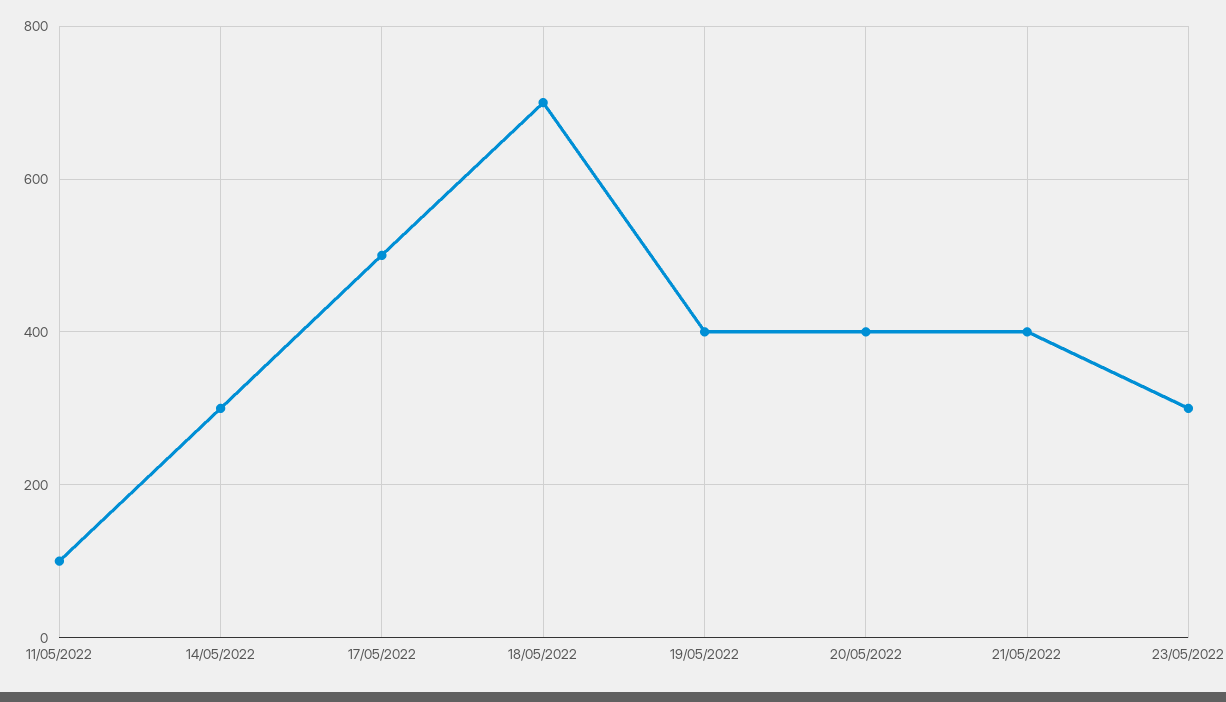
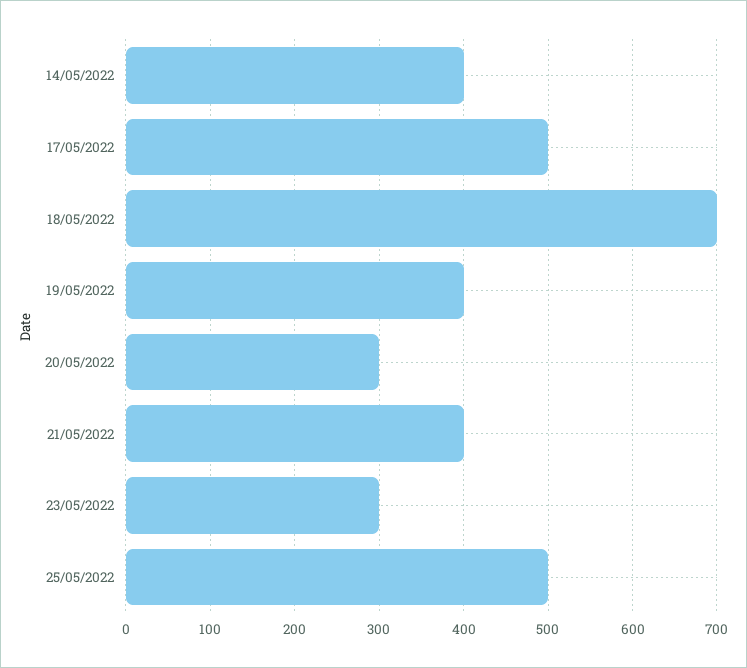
11/05/2022: 100 -> none
14/05/2022: 300 -> 400
20/05/2022: 400 -> 300
25/05/2022: none -> 500

